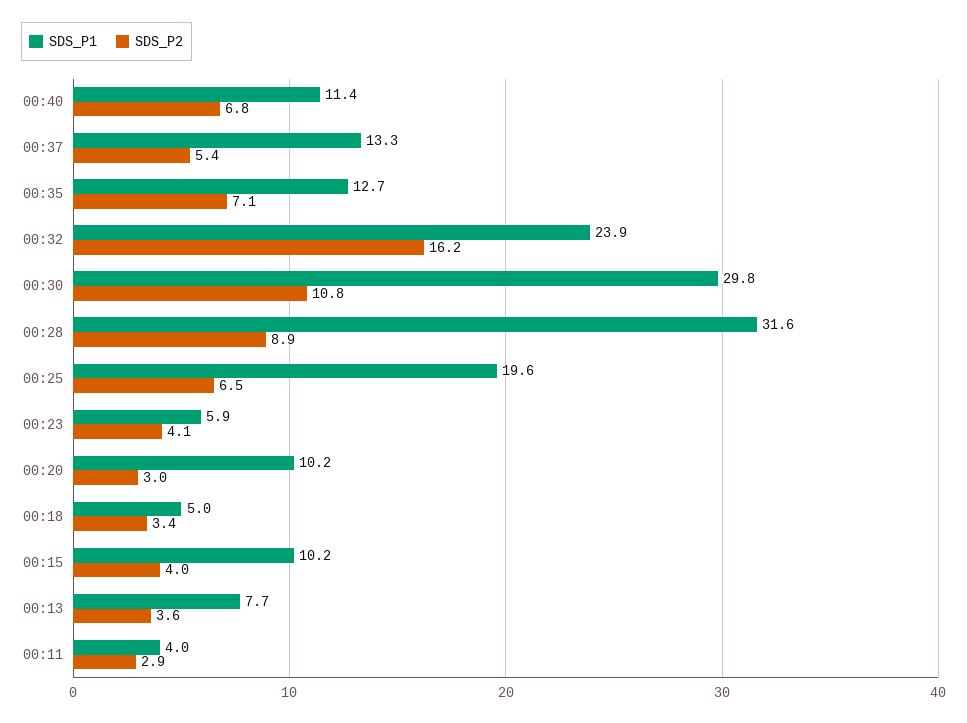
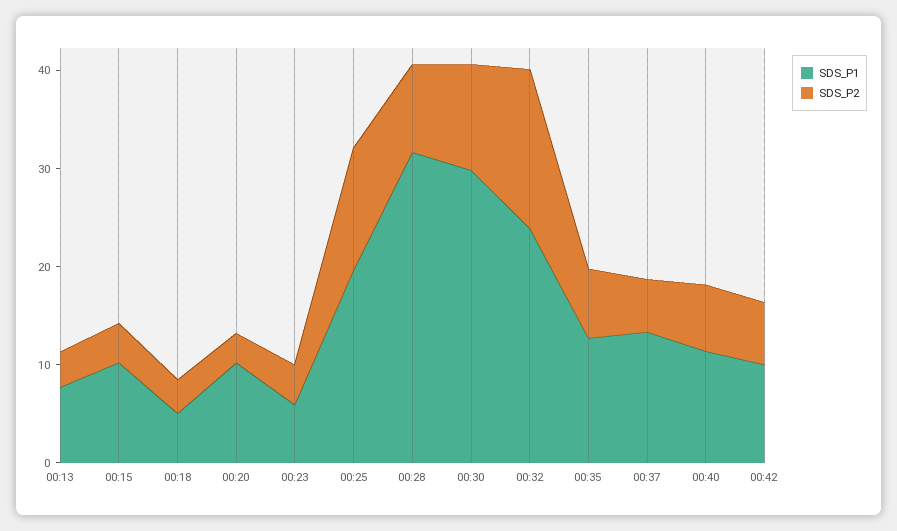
SDS_P2, 00:25: 6.5 -> 12
SDS_P1, 00:11: 4 -> none
SDS_P2, 00:11: 2.9 -> none
SDS_P1, 00:42: none -> 10
SDS_P2, 00:42: none -> 6

